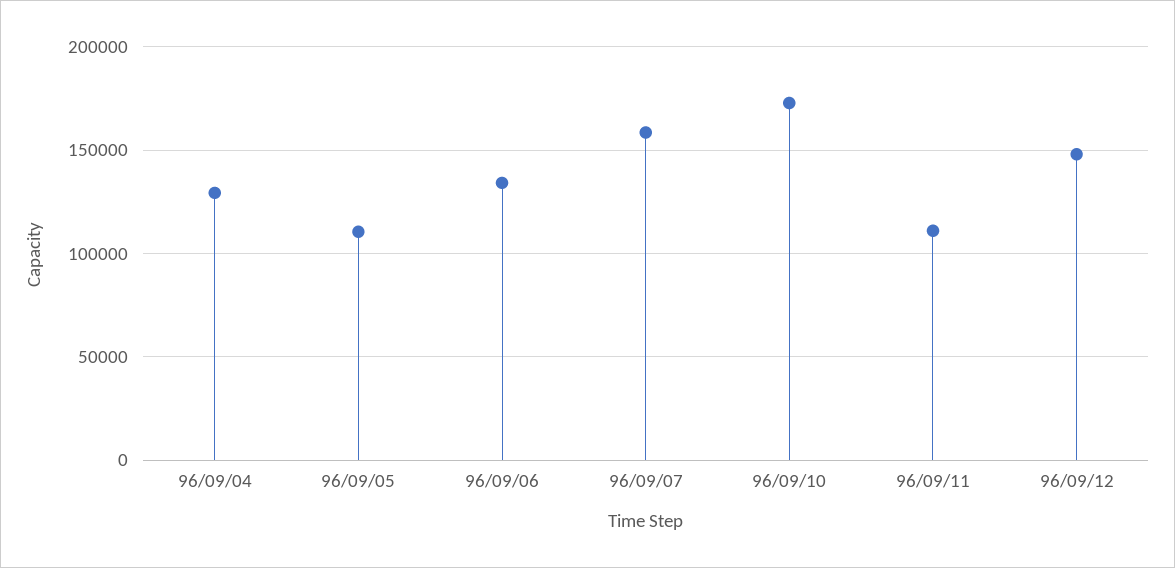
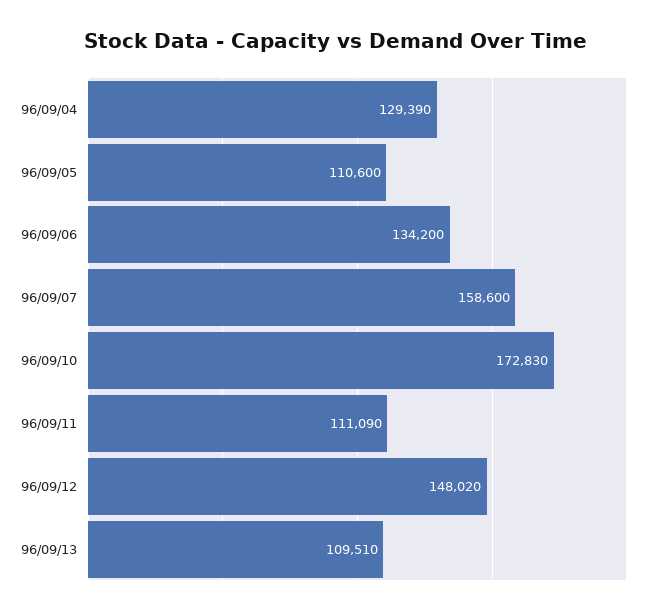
96/09/13: none -> 109510

